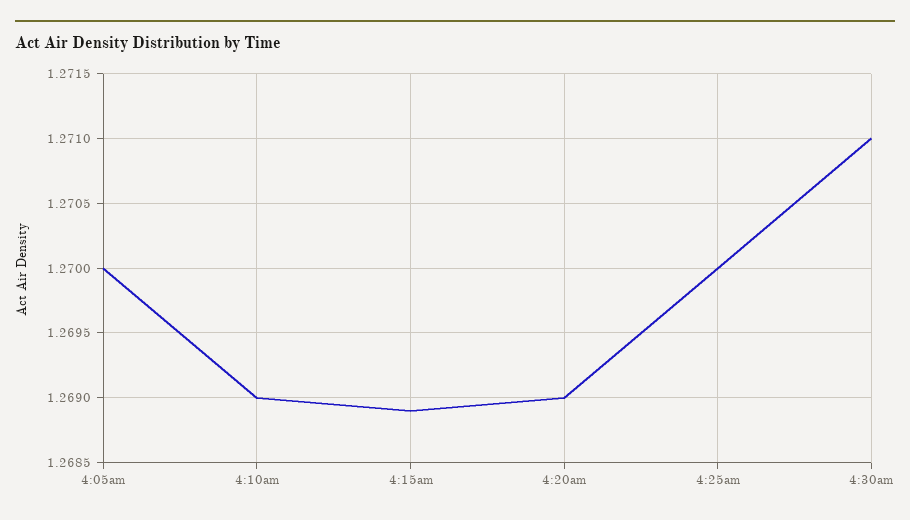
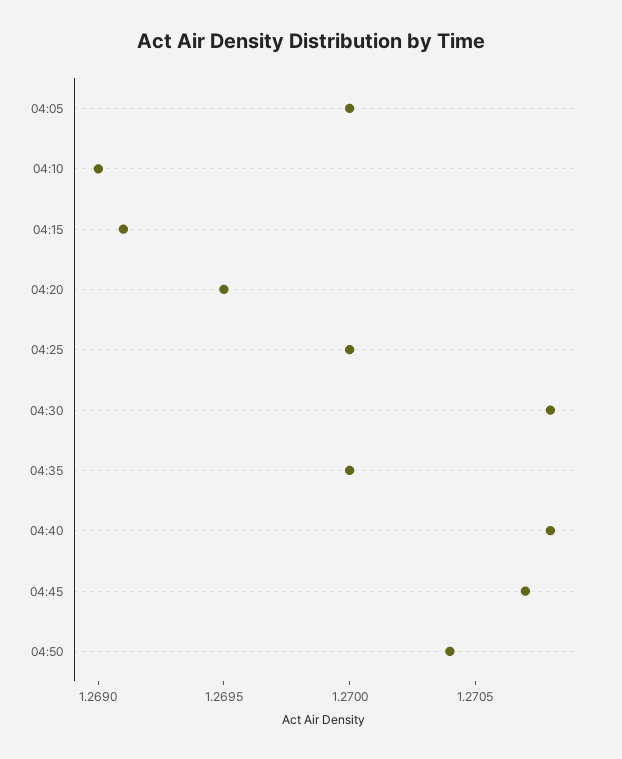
4:15am: 1.2689 -> 1.2691
4:20am: 1.269 -> 1.2695
4:30am: 1.271 -> 1.2708
04:35: none -> 1.27
04:40: none -> 1.2708
04:45: none -> 1.2707
04:50: none -> 1.2704

